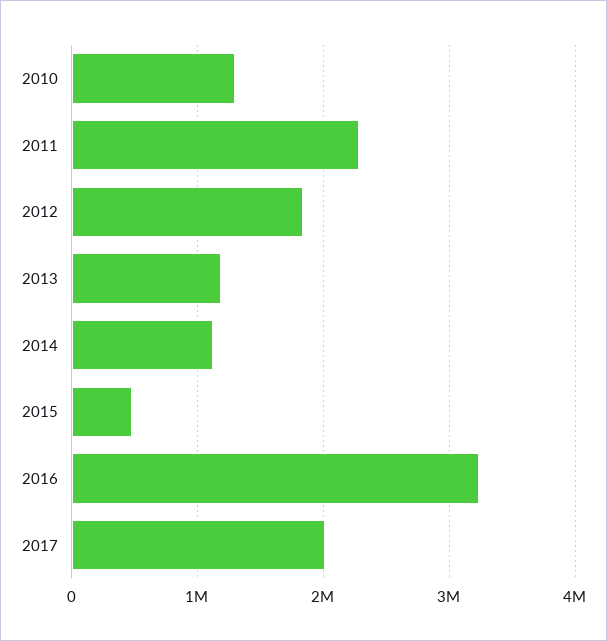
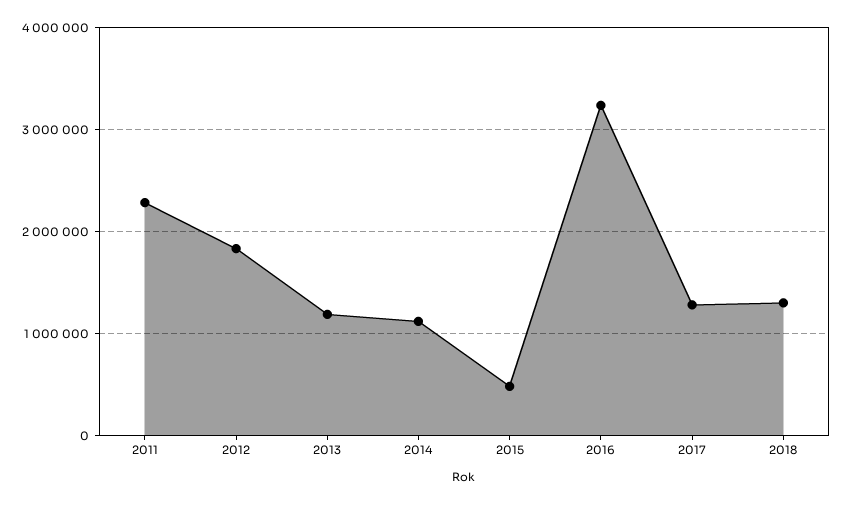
2010: 1300000 -> none
2017: 2000000 -> 1300000
2018: none -> 1300000

